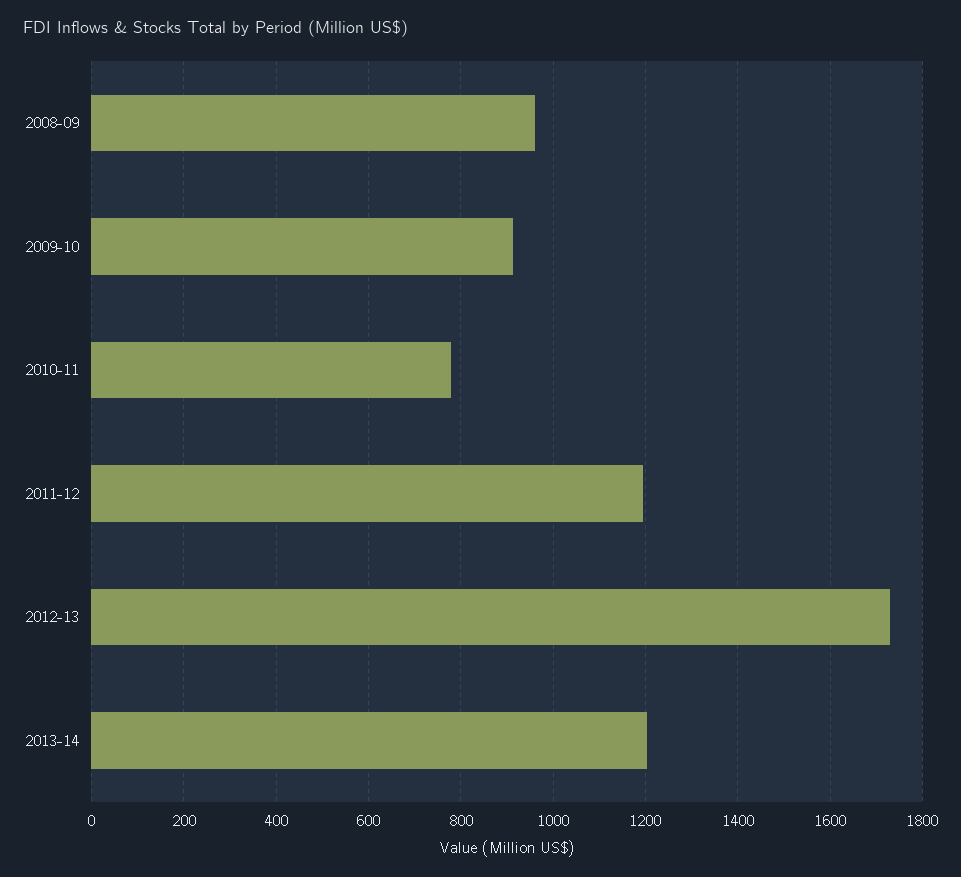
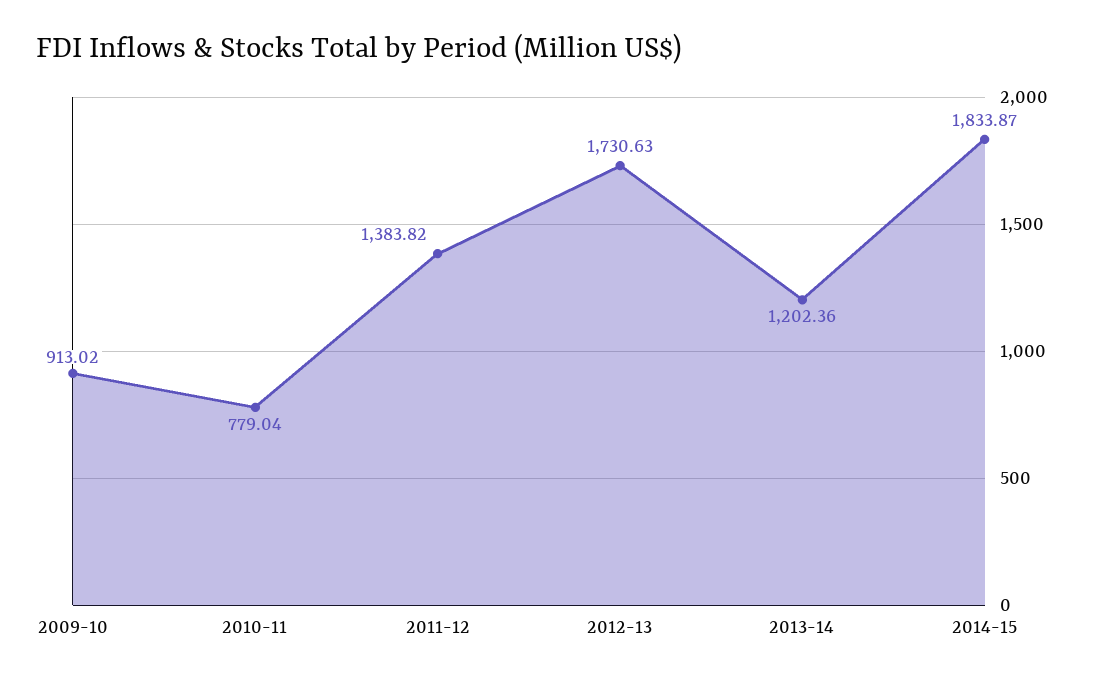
2008-09: 960 -> none
2011-12: 1200 -> 1383.82
2014-15: none -> 1833.87

